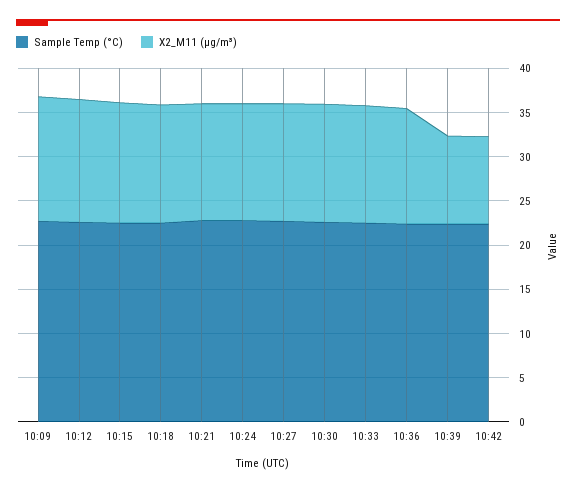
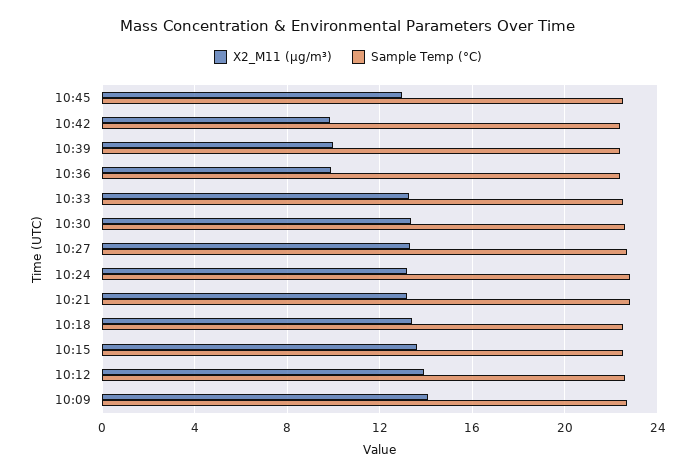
X2_M11 (μg/m³), 10:36: 13 -> 10
X2_M11 (μg/m³), 10:45: none -> 13
Sample Temp (°C), 10:45: none -> 22.5

